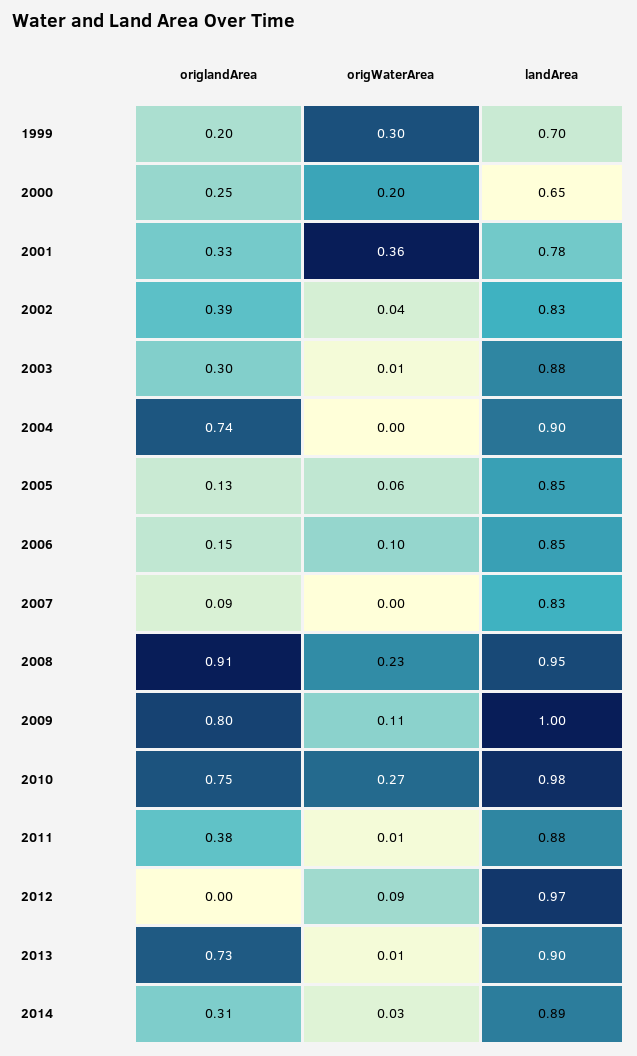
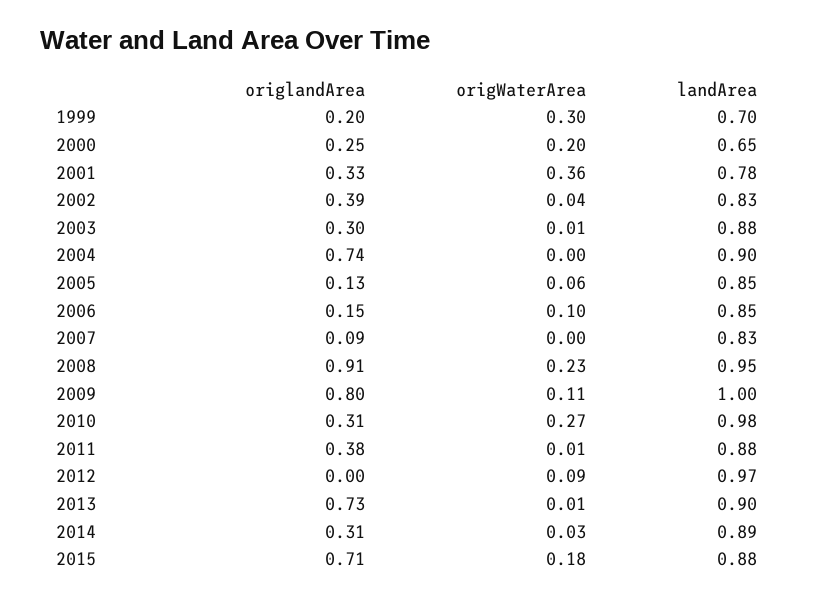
origlandArea, 2010: 0.75 -> 0.31
origlandArea, 2015: none -> 0.71
origWaterArea, 2015: none -> 0.18
landArea, 2015: none -> 0.88

